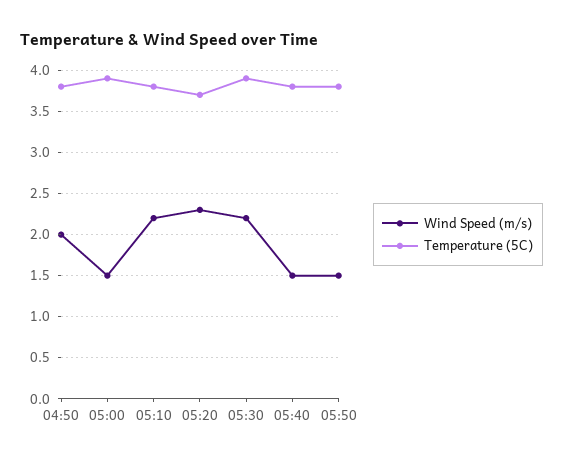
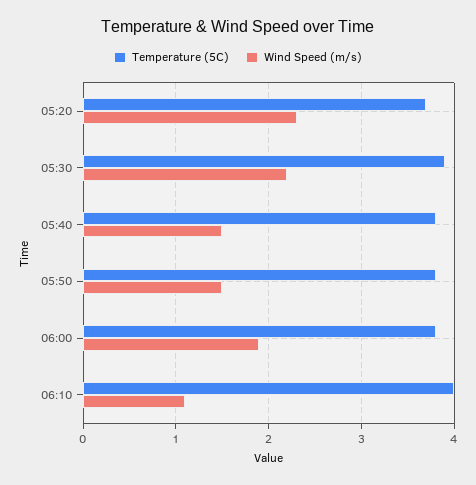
Wind Speed (m/s), 04:50: 2 -> none
Temperature (5C), 04:50: 3.8 -> none
Wind Speed (m/s), 05:00: 1.5 -> none
Temperature (5C), 05:00: 3.9 -> none
Wind Speed (m/s), 05:10: 2.2 -> none
Temperature (5C), 05:10: 3.8 -> none
Temperature (5C), 06:00: none -> 3.8
Wind Speed (m/s), 06:00: none -> 1.9
Temperature (5C), 06:10: none -> 4
Wind Speed (m/s), 06:10: none -> 1.1

